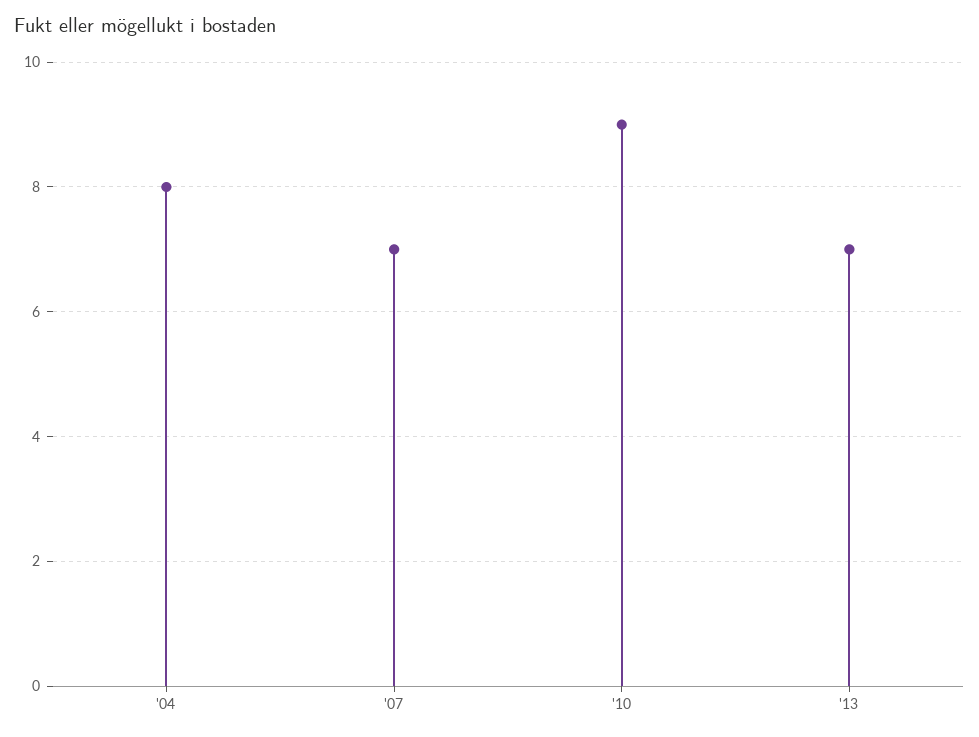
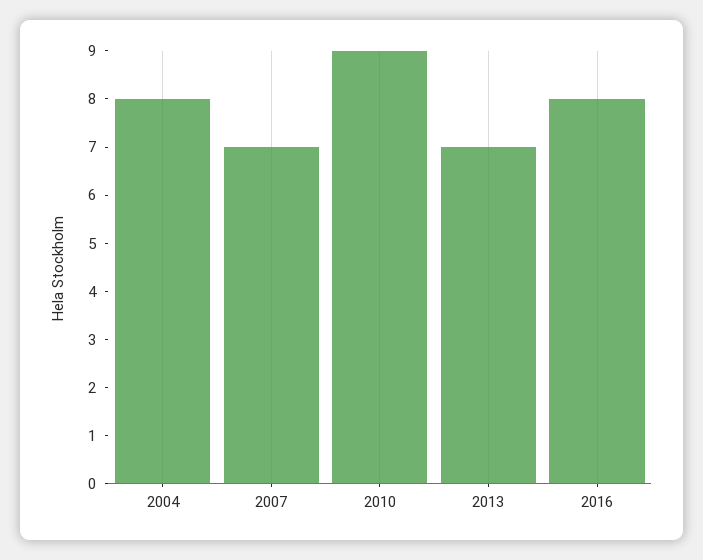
2016: none -> 8

